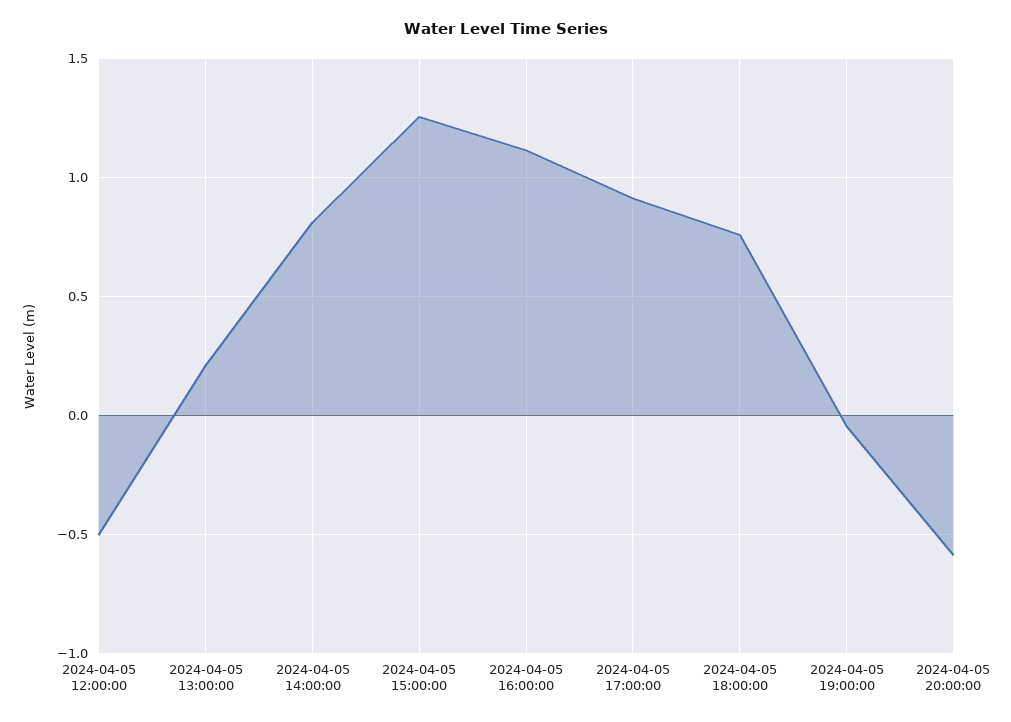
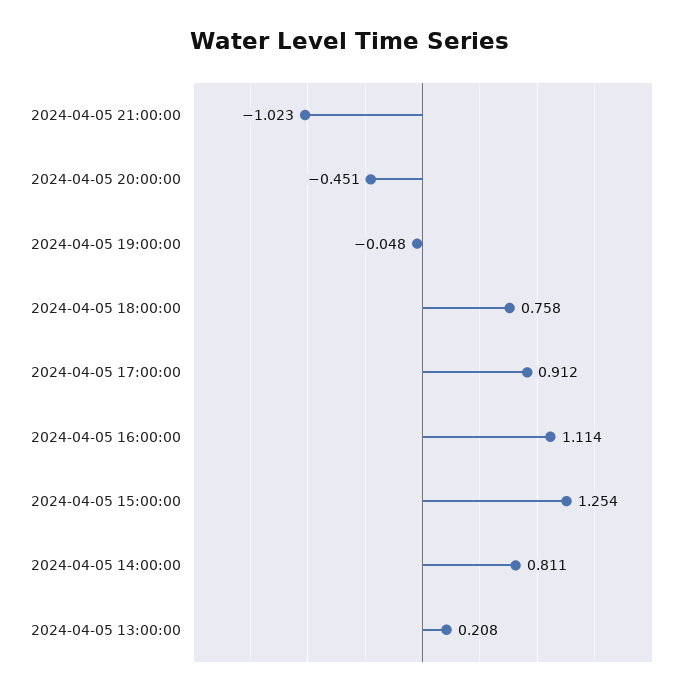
2024-04-05 12:00:00: -0.5 -> none
2024-04-05 20:00:00: -0.6 -> -0.451
2024-04-05 21:00:00: none -> -1.023

